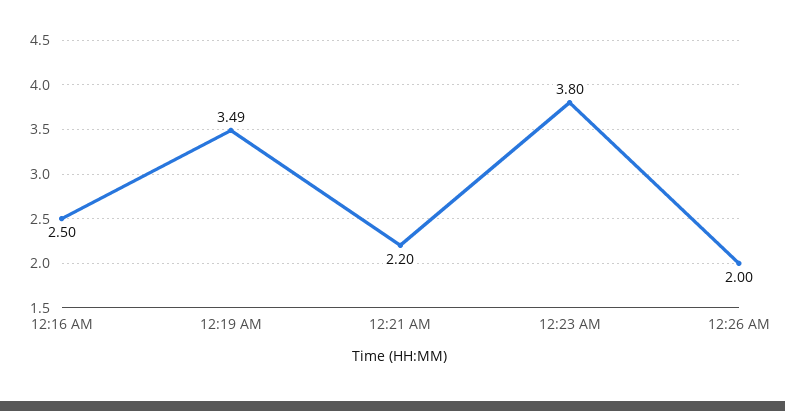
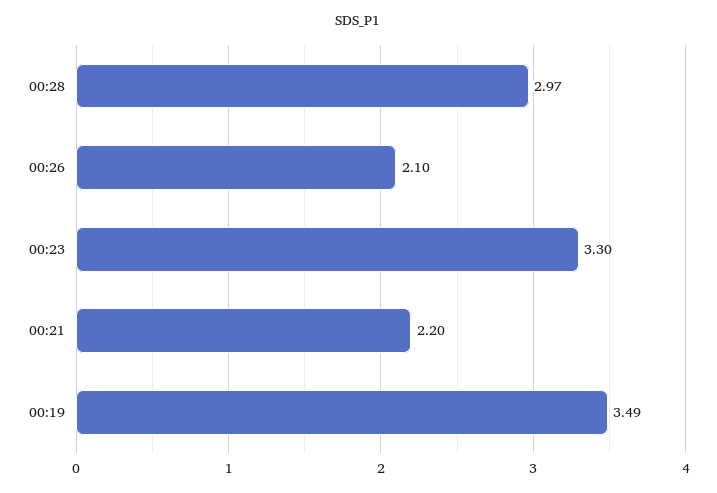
12:16 AM: 2.5 -> none
12:23 AM: 3.8 -> 3.3
12:26 AM: 2 -> 2.1
00:28: none -> 2.97

